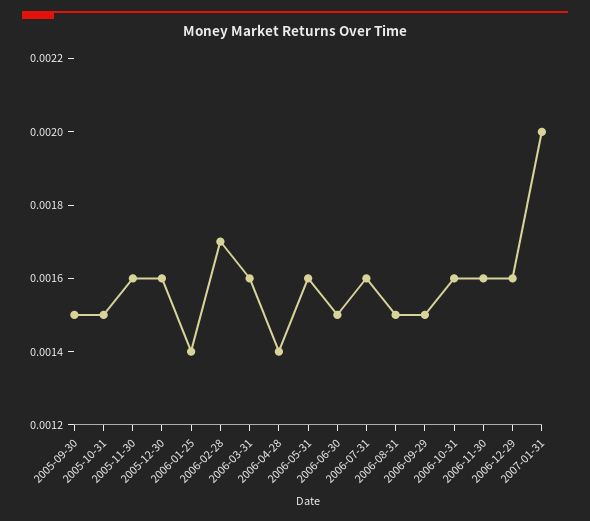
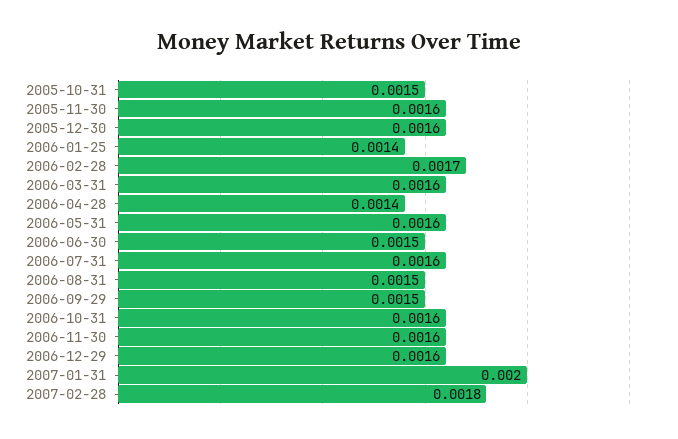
2005-09-30: 0.0015 -> none
2007-02-28: none -> 0.0018

